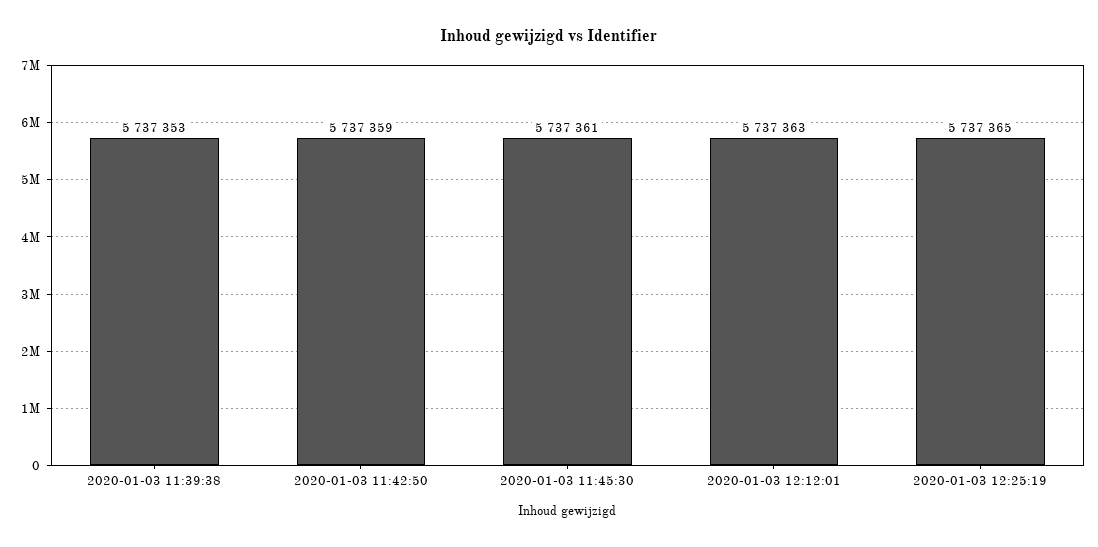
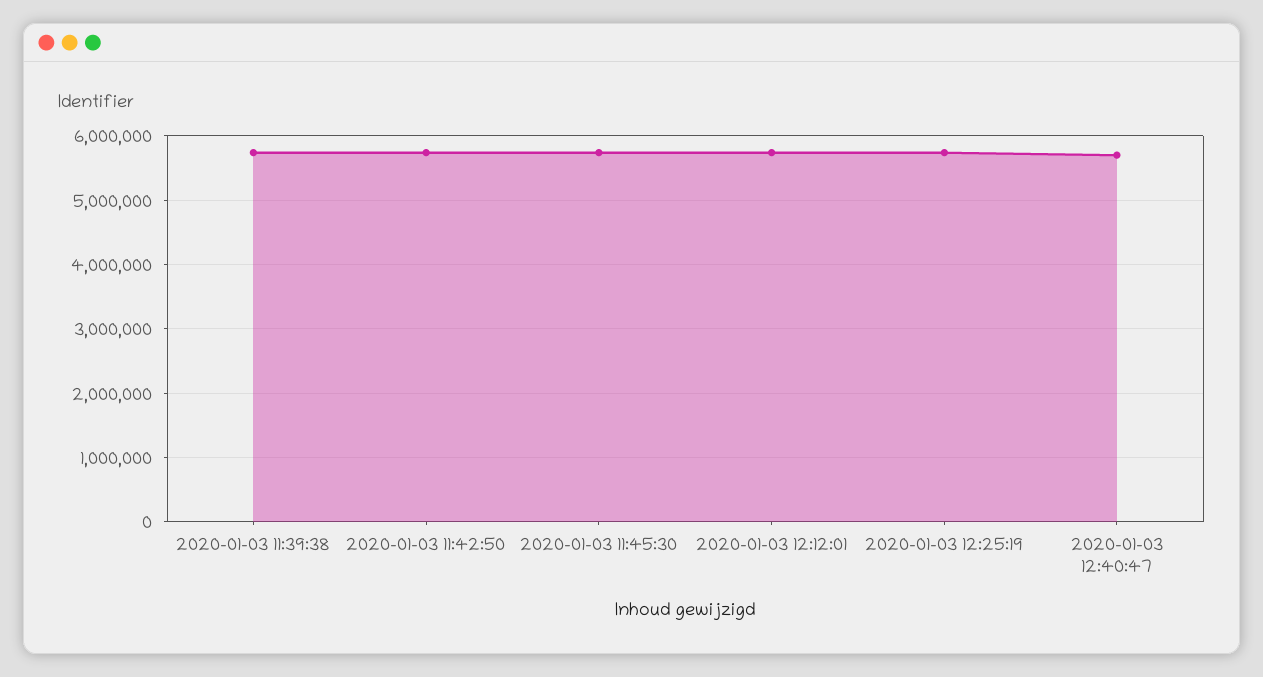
2020-01-03 12:40:47: none -> 5700000

